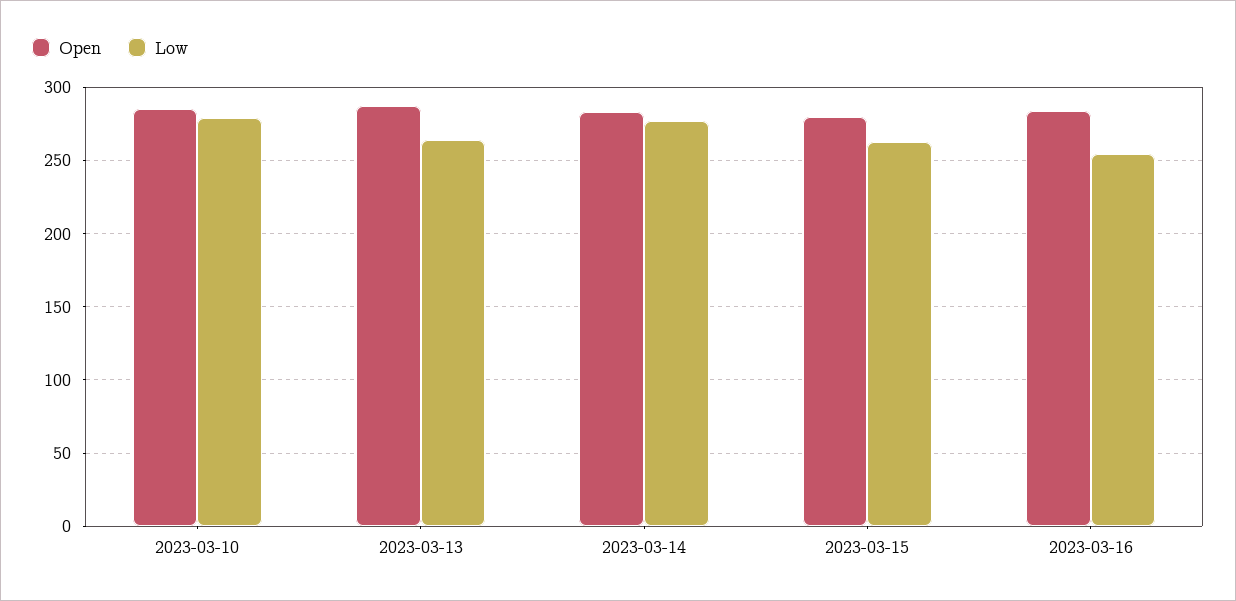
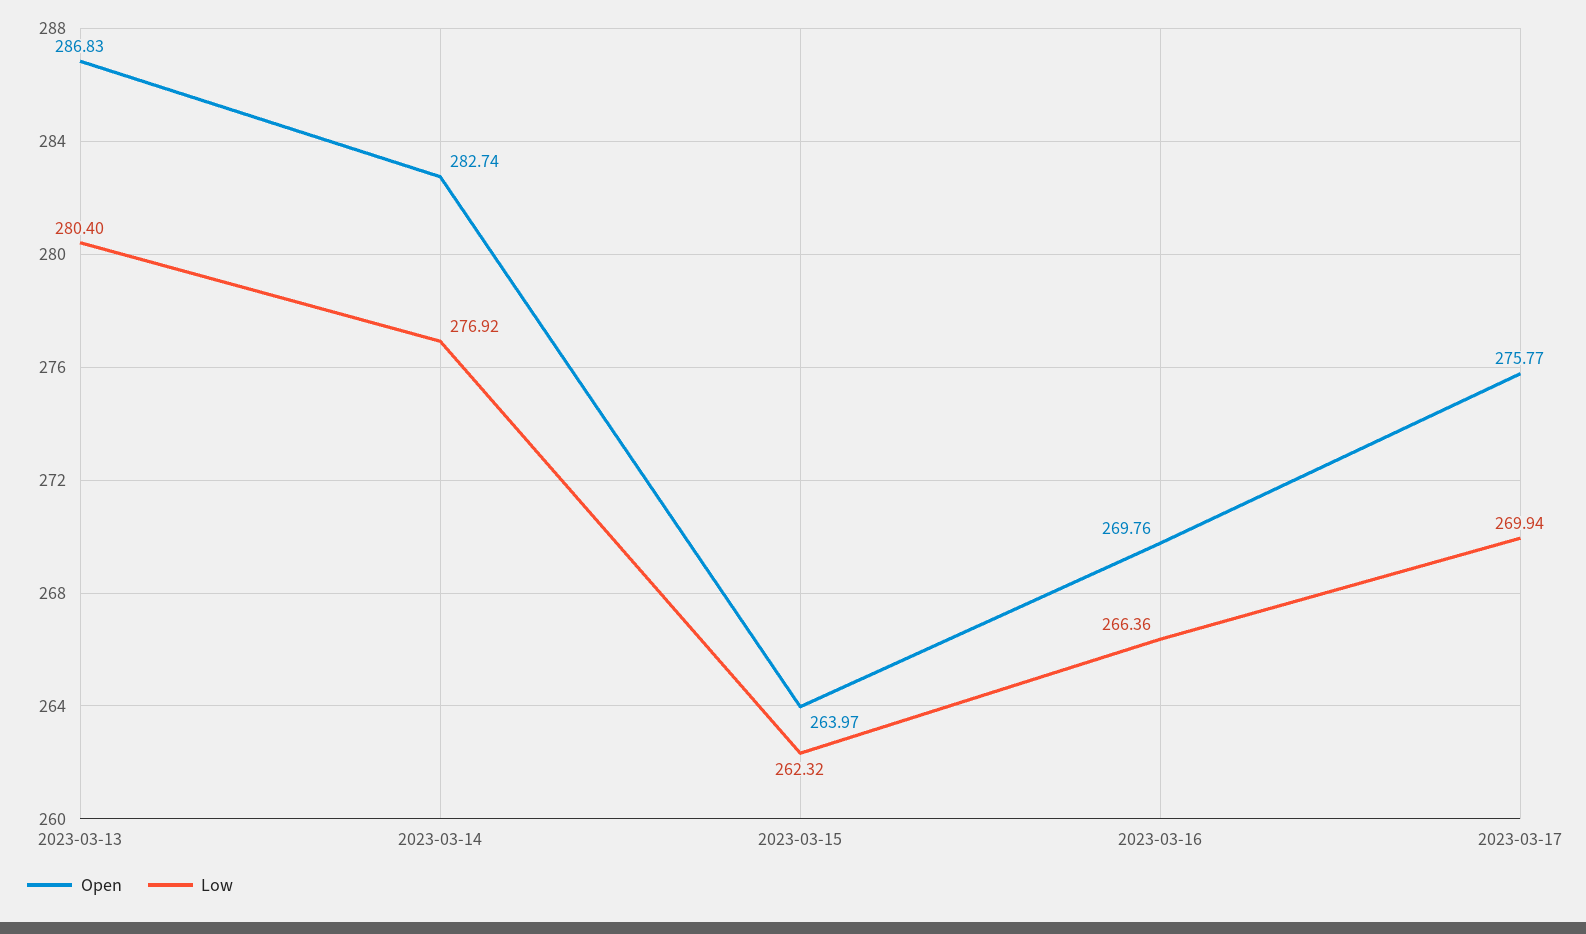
Open, 2023-03-10: 285 -> none
Low, 2023-03-10: 280 -> none
Low, 2023-03-13: 265 -> 280.4
Open, 2023-03-15: 280 -> 263.97
Open, 2023-03-16: 285 -> 269.76
Low, 2023-03-16: 255 -> 266.36
Open, 2023-03-17: none -> 275.77
Low, 2023-03-17: none -> 269.94

